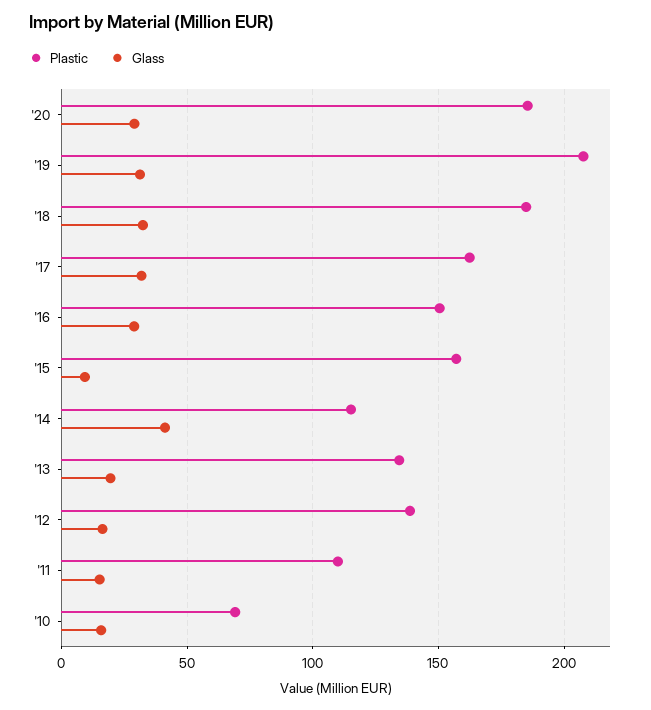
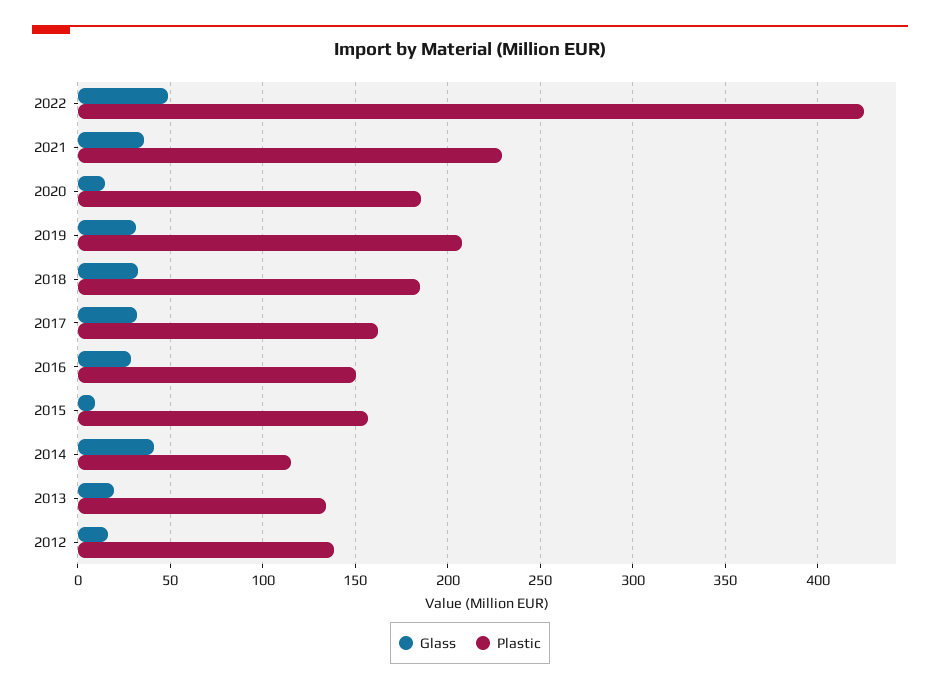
Glass, '20: 30 -> 15
Plastic, '11: 110 -> none
Glass, '11: 15 -> none
Plastic, '10: 70 -> none
Glass, '10: 15 -> none
Glass, 2022: none -> 50
Plastic, 2022: none -> 425
Glass, 2021: none -> 35
Plastic, 2021: none -> 230

